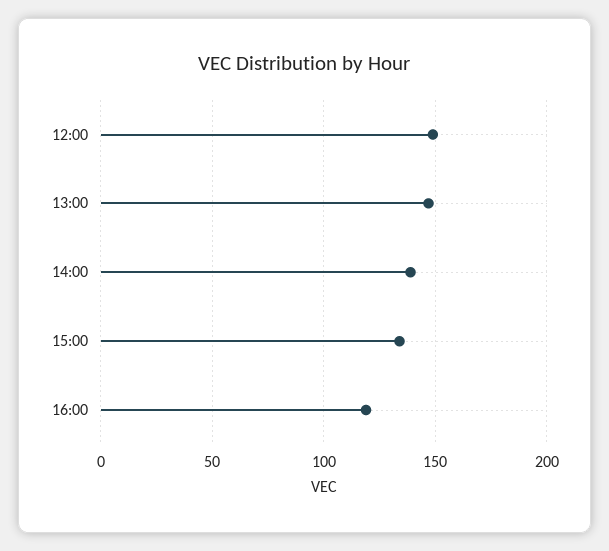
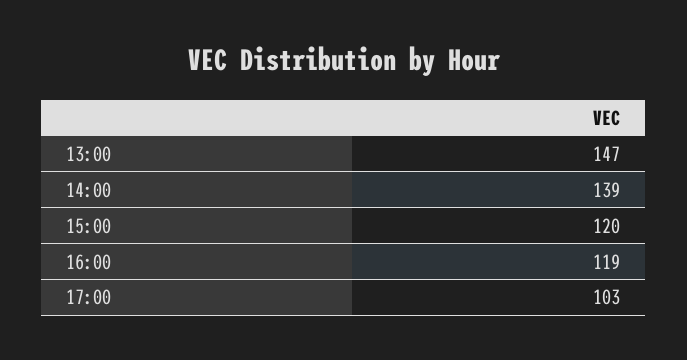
12:00: 150 -> none
15:00: 135 -> 120
17:00: none -> 103

